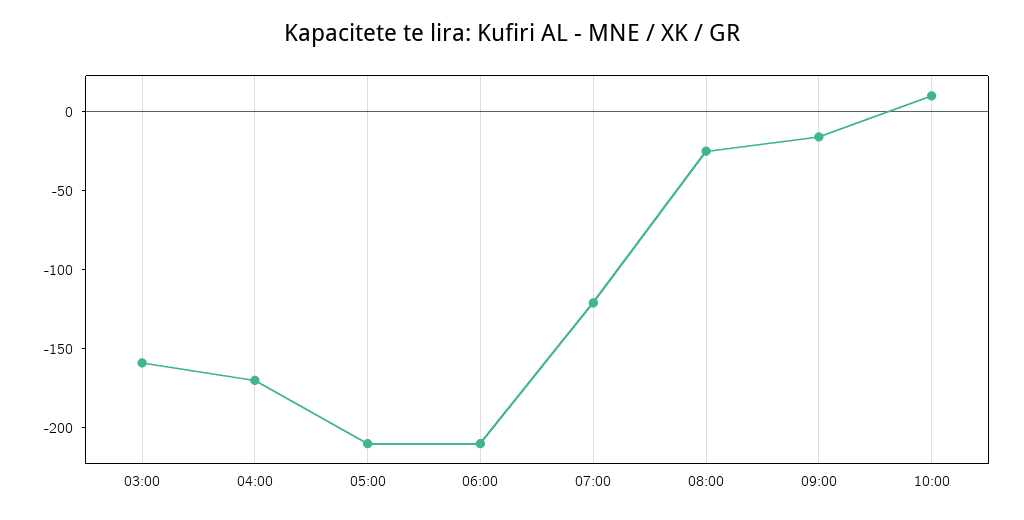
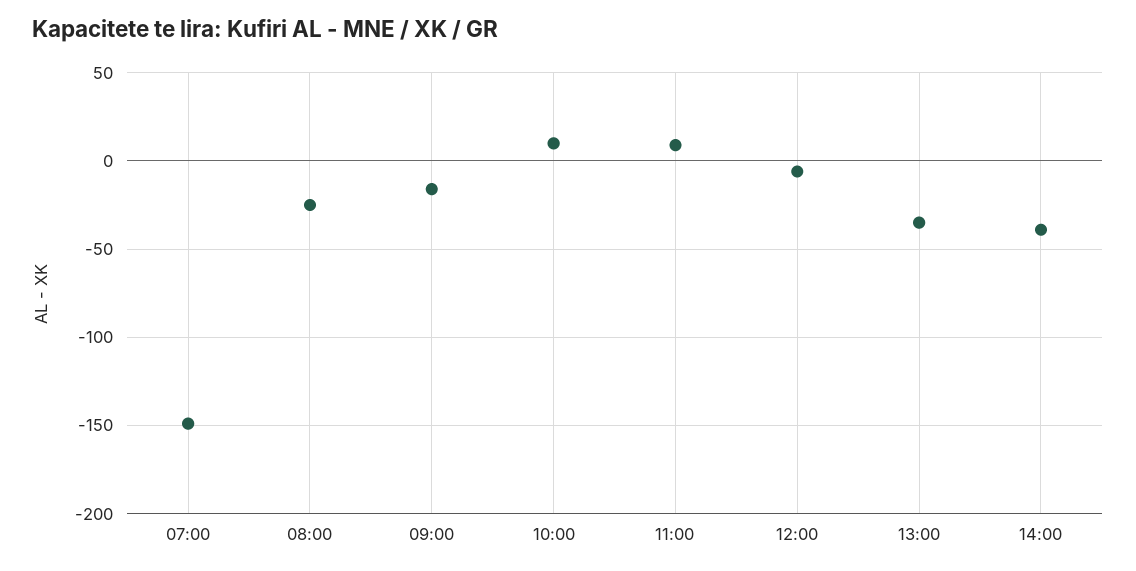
03:00: -160 -> none
04:00: -170 -> none
05:00: -210 -> none
06:00: -210 -> none
07:00: -120 -> -150
11:00: none -> 10
12:00: none -> -5
13:00: none -> -35
14:00: none -> -40

